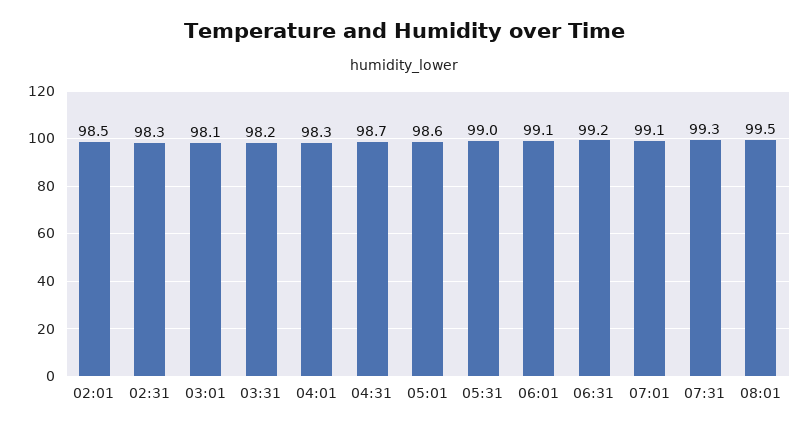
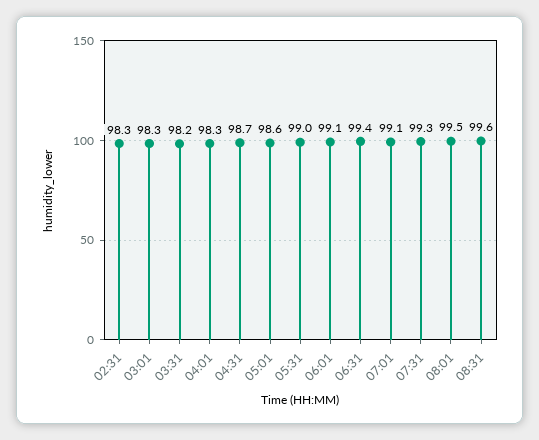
02:01: 98.5 -> none
03:01: 98.1 -> 98.3
06:31: 99.2 -> 99.4
08:31: none -> 99.6

